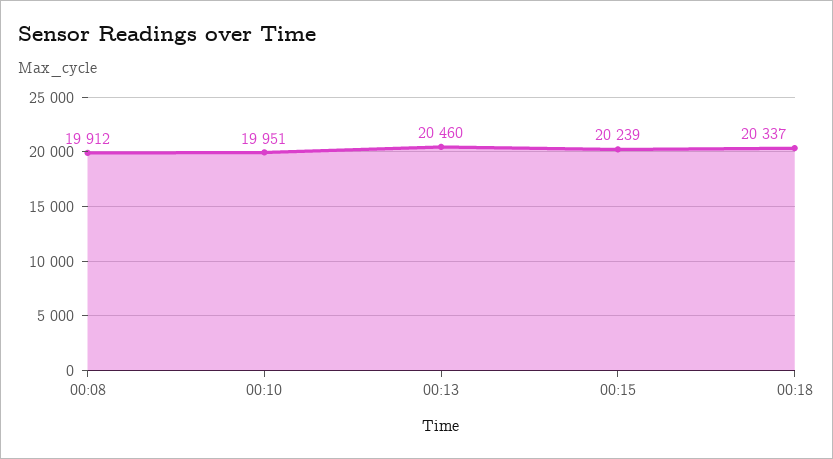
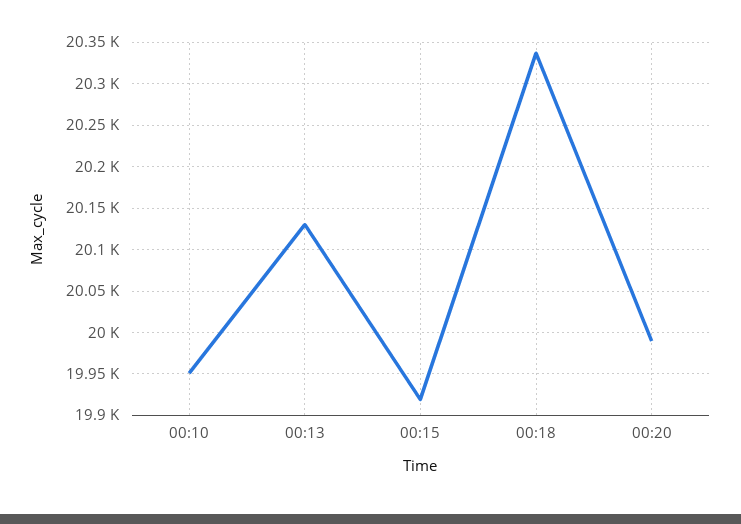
00:08: 19912 -> none
00:13: 20460 -> 20130
00:15: 20239 -> 19920
00:20: none -> 19990

